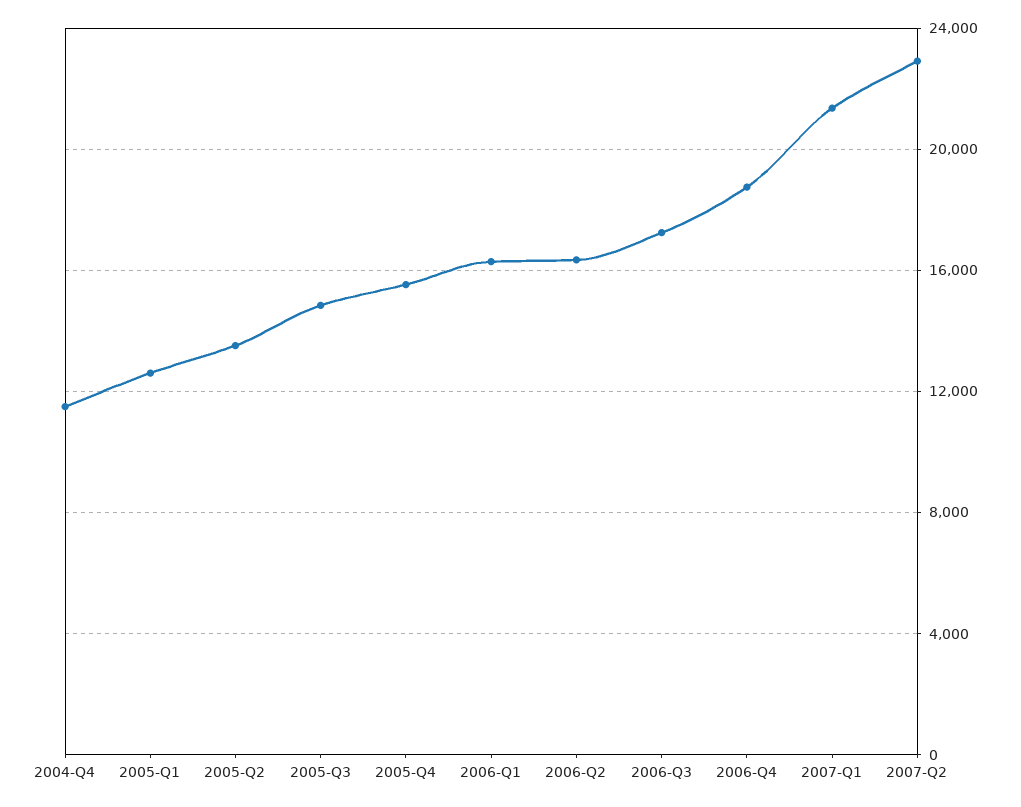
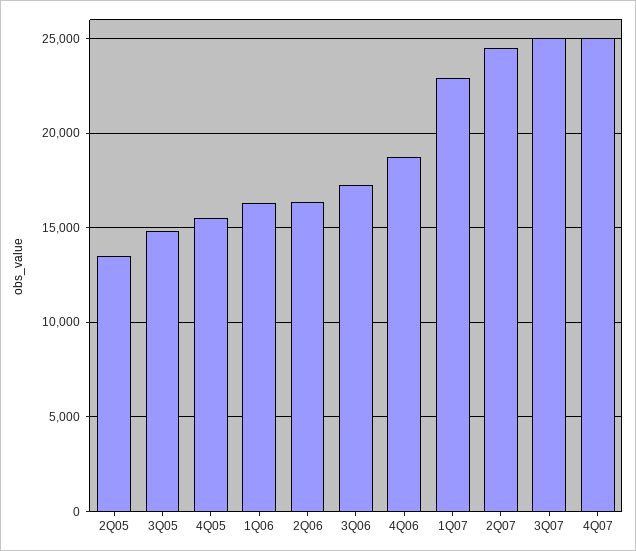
2004-Q4: 11500 -> none
2005-Q1: 12500 -> none
2007-Q1: 21500 -> 23000
2007-Q2: 23000 -> 24500
3Q07: none -> 25000
4Q07: none -> 25000

